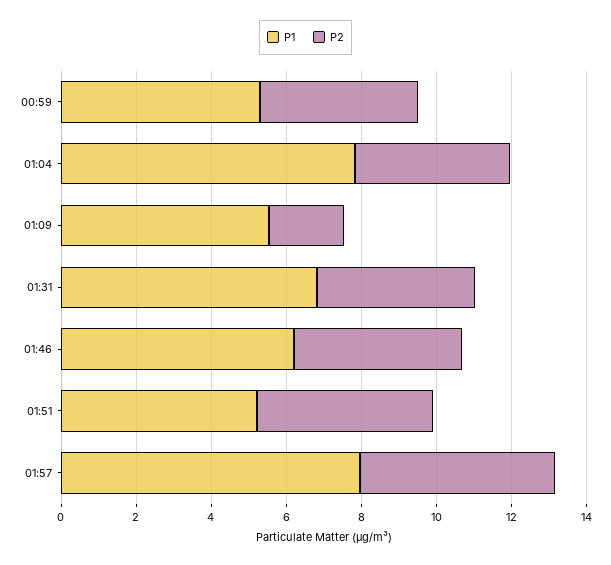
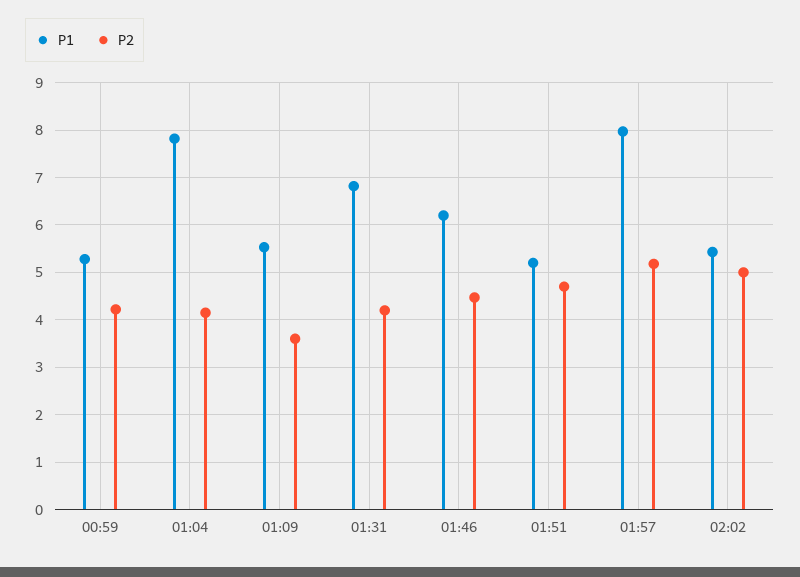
P2, 01:09: 2 -> 3.6
P1, 02:02: none -> 5.4
P2, 02:02: none -> 5

